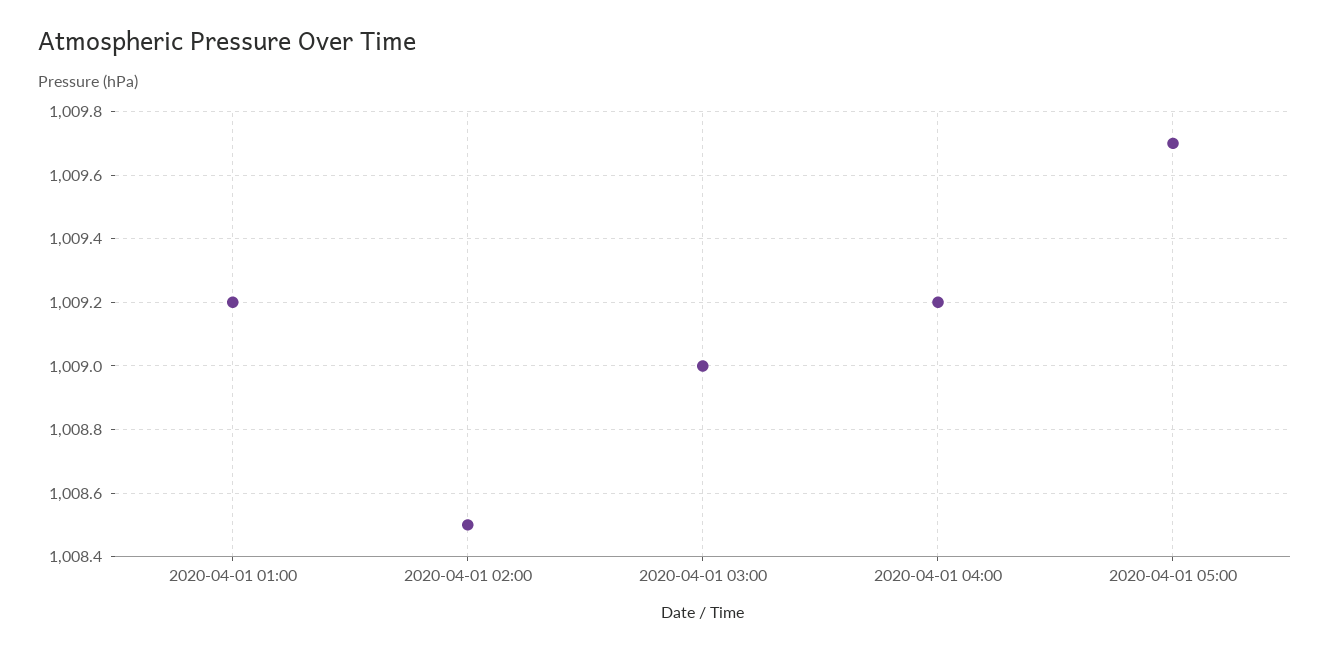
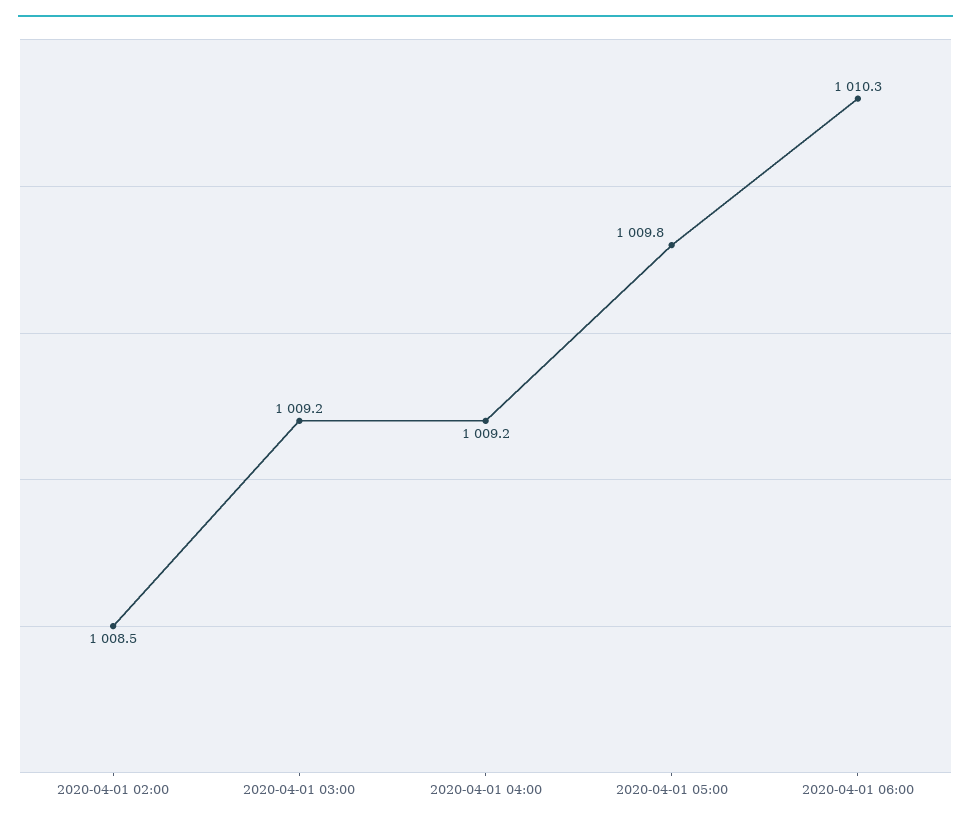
2020-04-01 01:00: 1009.2 -> none
2020-04-01 03:00: 1009 -> 1009.2
2020-04-01 05:00: 1009.7 -> 1009.8
2020-04-01 06:00: none -> 1010.3

